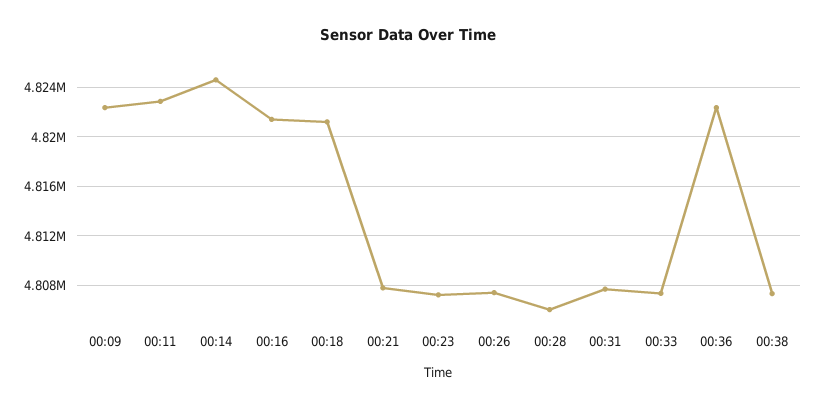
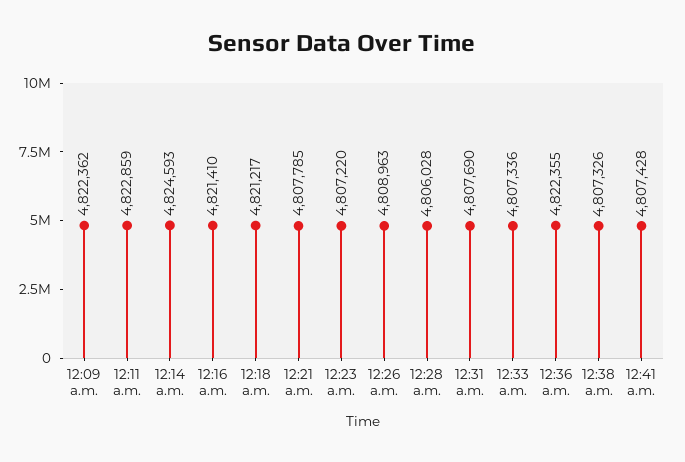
00:26: 4807500 -> 4808963
12:41 a.m.: none -> 4807428

